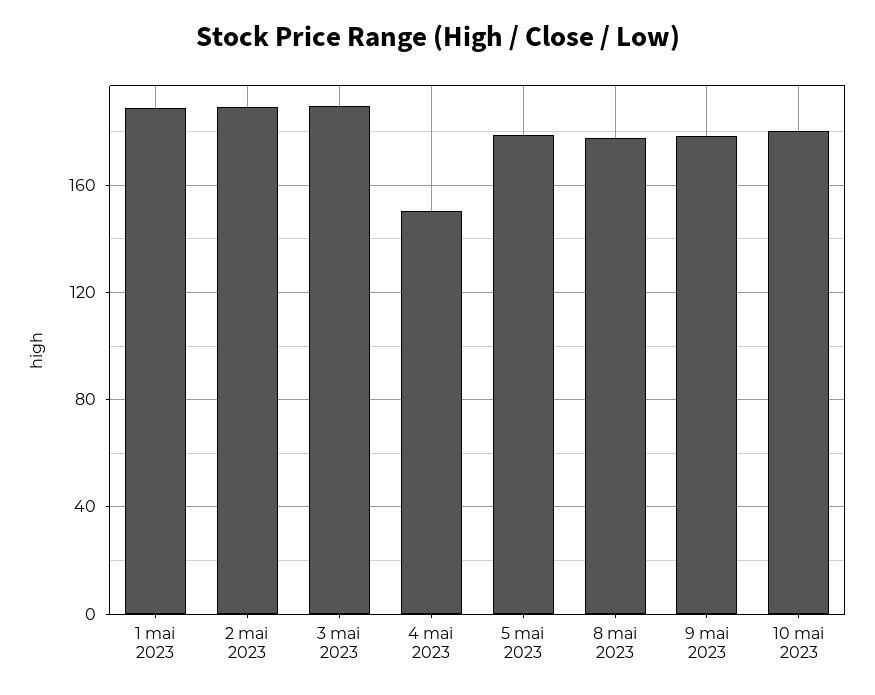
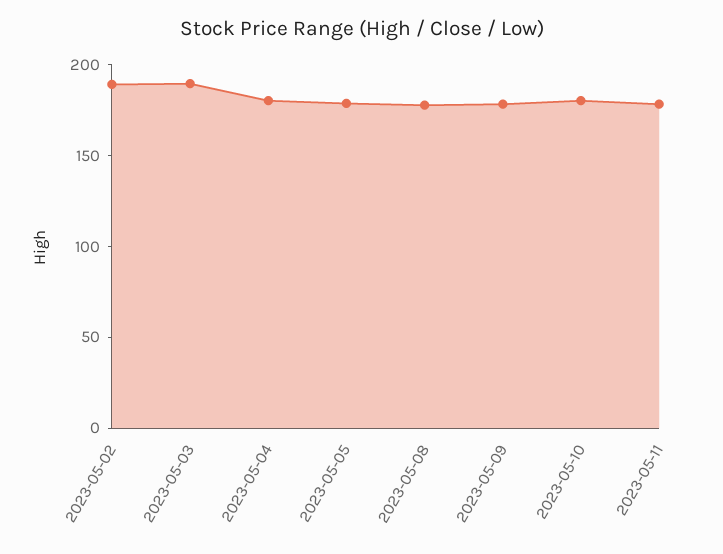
1 mai 2023: 190 -> none
4 mai 2023: 150 -> 180
2023-05-11: none -> 180

